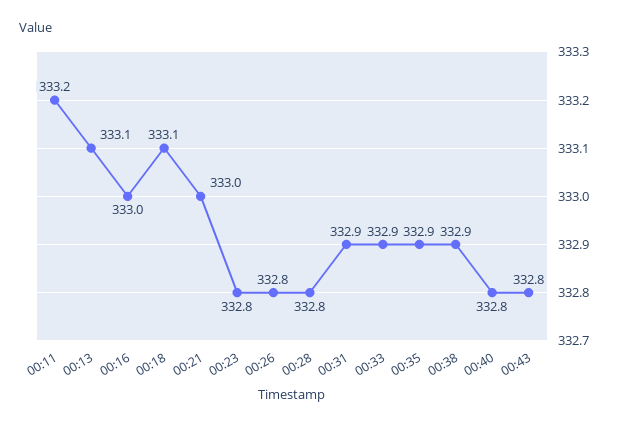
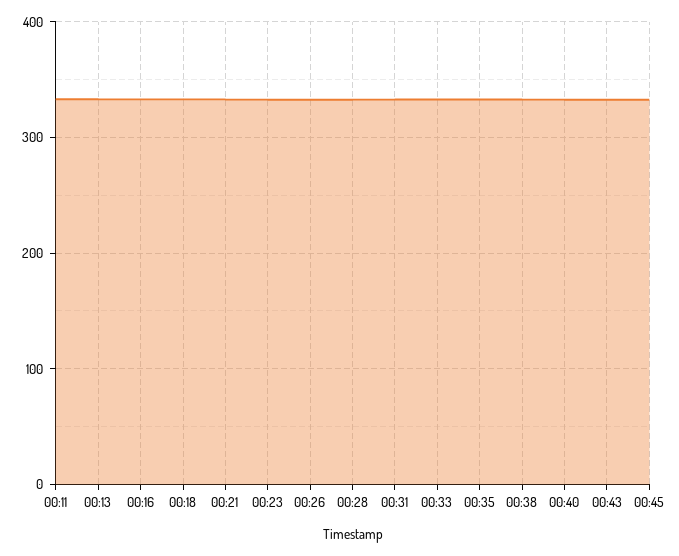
00:45: none -> 330

